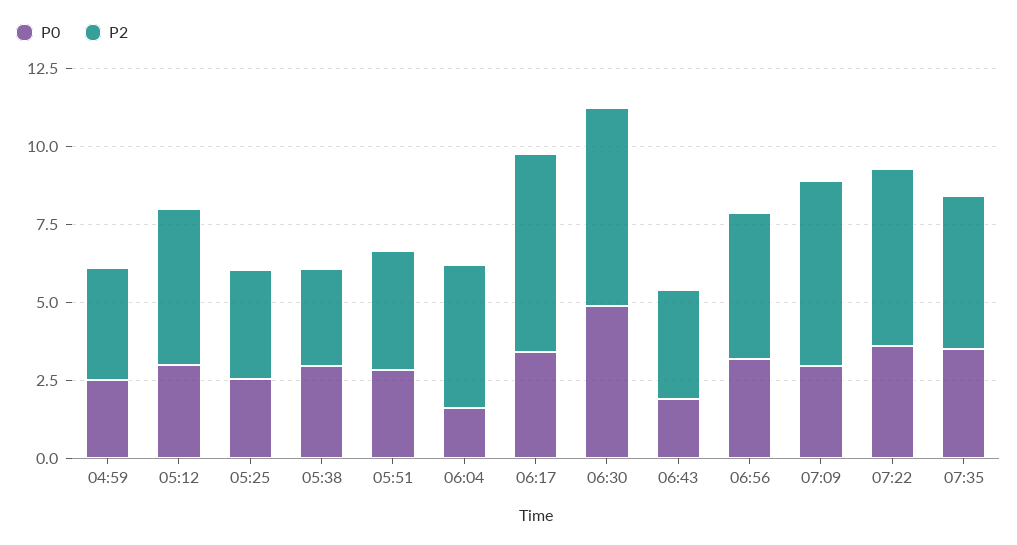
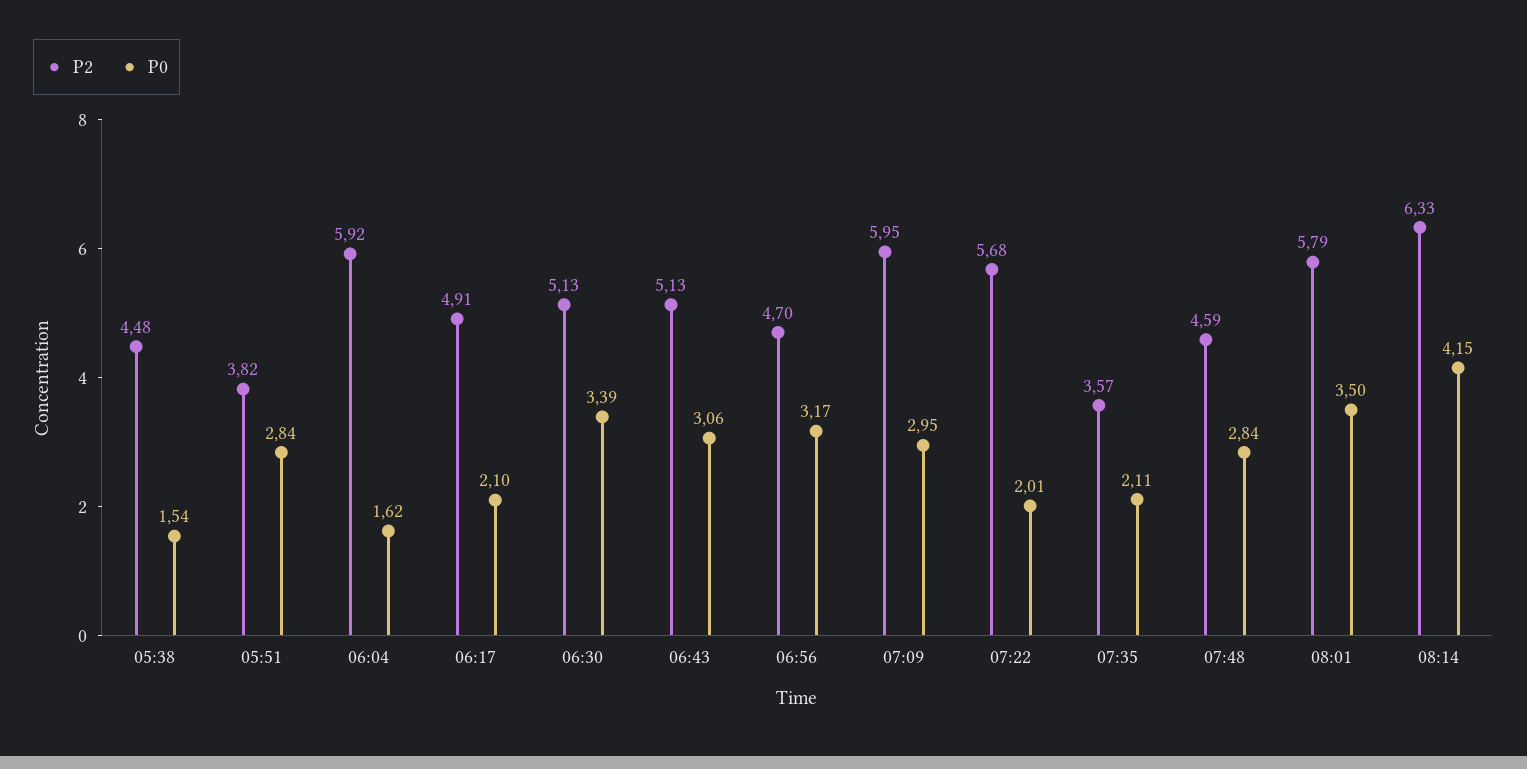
P0, 04:59: 2.5 -> none
P2, 04:59: 3.5 -> none
P0, 05:12: 3 -> none
P2, 05:12: 5 -> none
P0, 05:25: 2.5 -> none
P2, 05:25: 3.5 -> none
P0, 05:38: 3 -> 1.54
P2, 05:38: 3 -> 4.48
P2, 06:04: 4.5 -> 5.92
P0, 06:17: 3.5 -> 2.1
P2, 06:17: 6.5 -> 4.91
P0, 06:30: 5 -> 3.39
P2, 06:30: 6.5 -> 5.13
P0, 06:43: 2 -> 3.06
P2, 06:43: 3.5 -> 5.13
P0, 07:22: 3.5 -> 2.01
P0, 07:35: 3.5 -> 2.11
P2, 07:35: 5 -> 3.57
P2, 07:48: none -> 4.59
P0, 07:48: none -> 2.84
P2, 08:01: none -> 5.79
P0, 08:01: none -> 3.5
P2, 08:14: none -> 6.33
P0, 08:14: none -> 4.15

